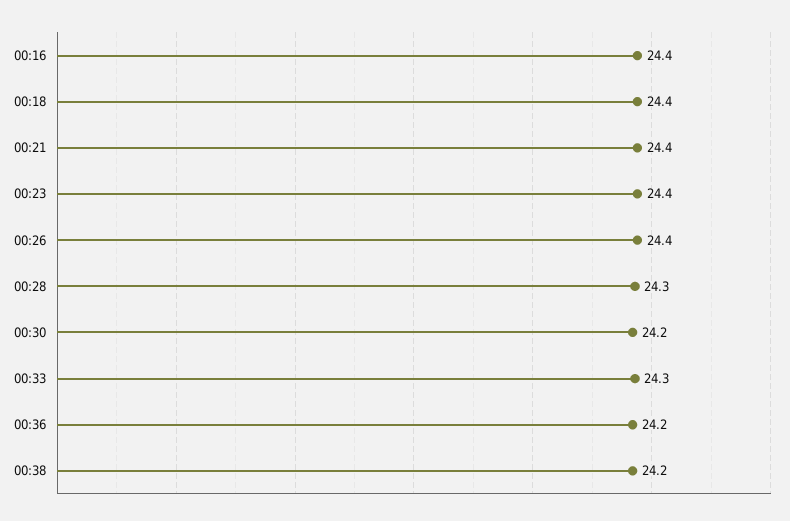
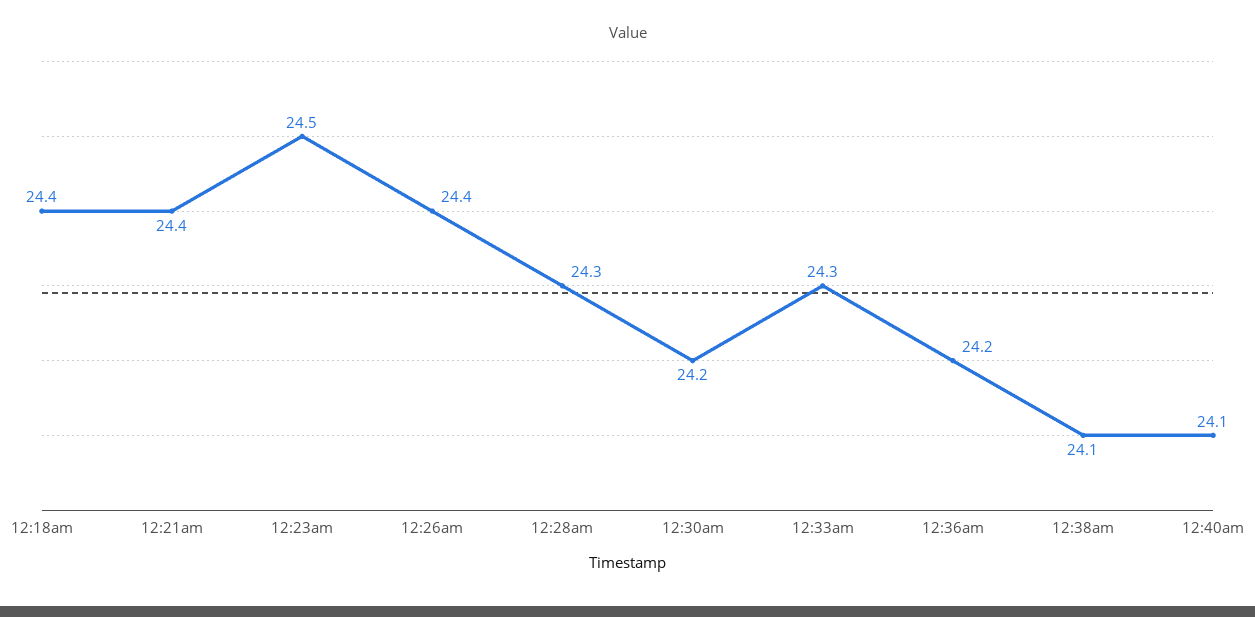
00:16: 24.4 -> none
00:23: 24.4 -> 24.5
00:38: 24.2 -> 24.1
12:40am: none -> 24.1

